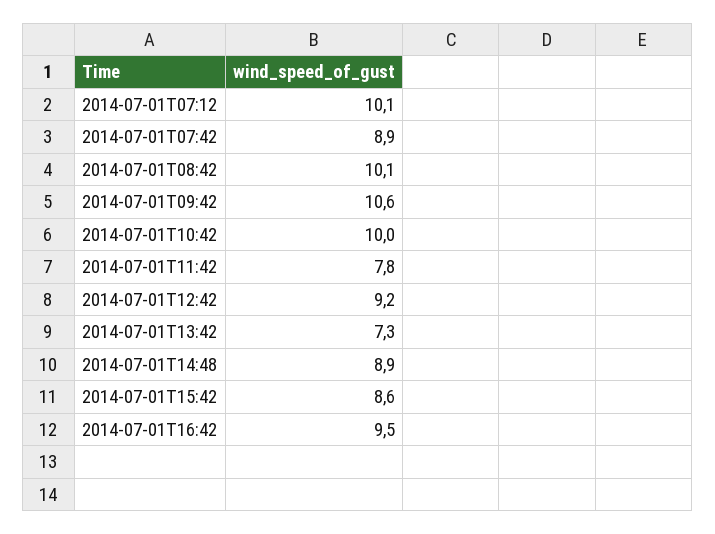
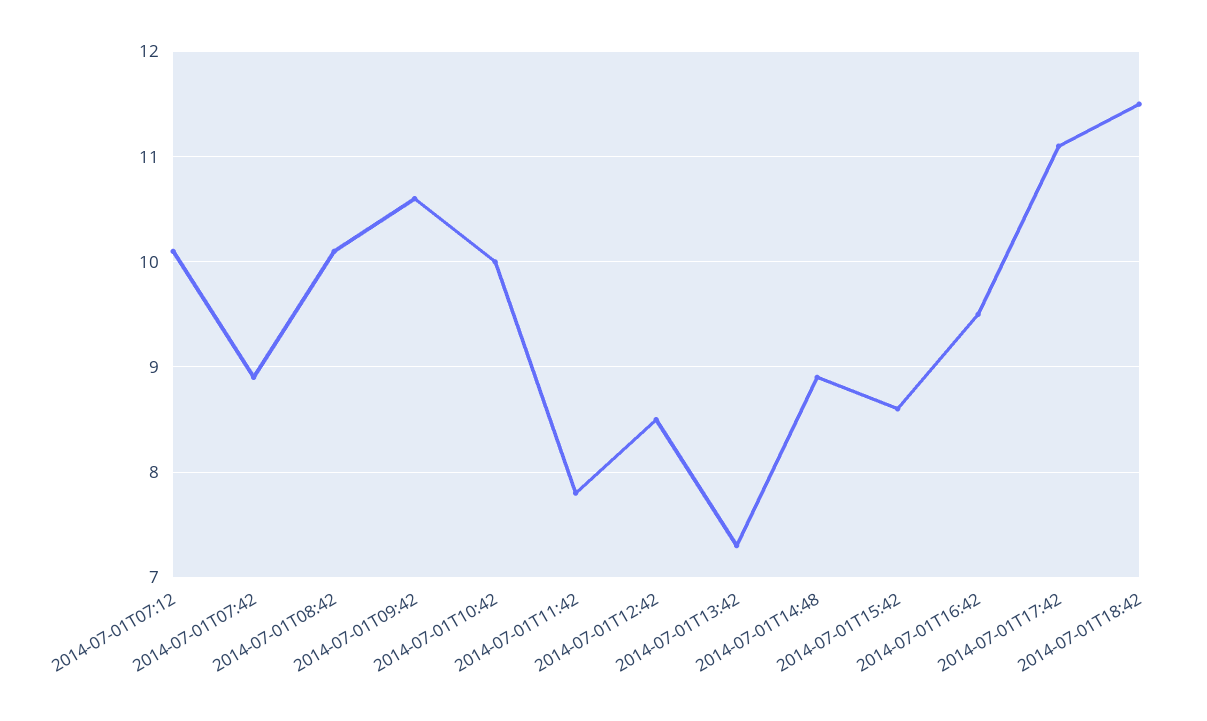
2014-07-01T12:42: 9.2 -> 8.5
2014-07-01T17:42: none -> 11.1
2014-07-01T18:42: none -> 11.5

